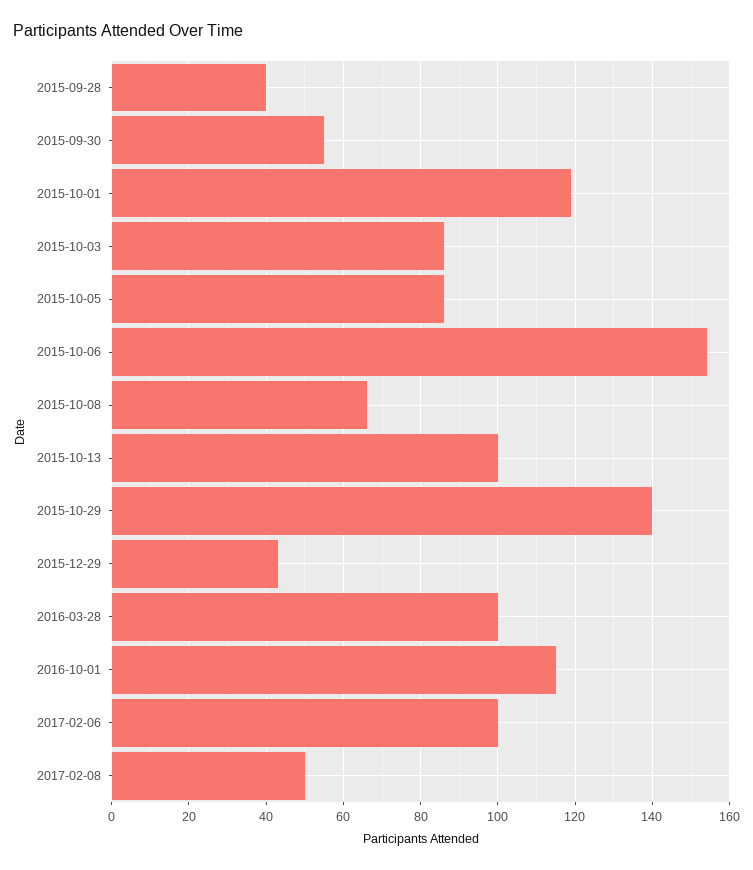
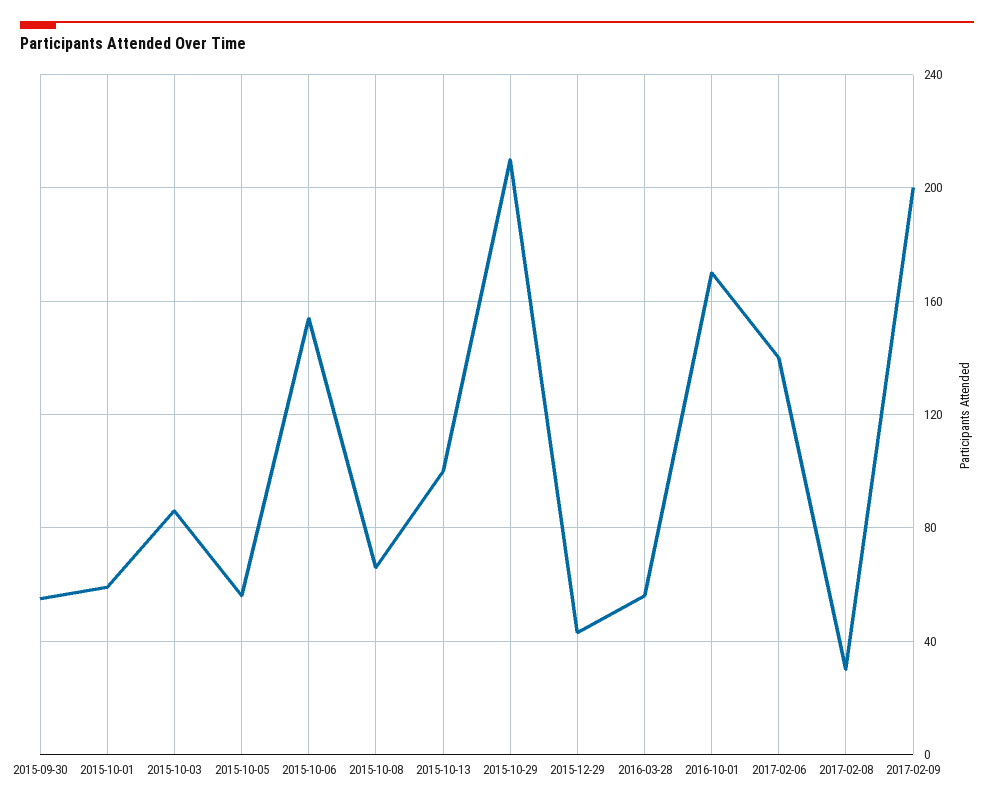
2015-09-28: 40 -> none
2015-10-01: 120 -> 60
2015-10-05: 85 -> 55
2015-10-29: 140 -> 210
2016-03-28: 100 -> 55
2016-10-01: 115 -> 170
2017-02-06: 100 -> 140
2017-02-08: 50 -> 30
2017-02-09: none -> 200

